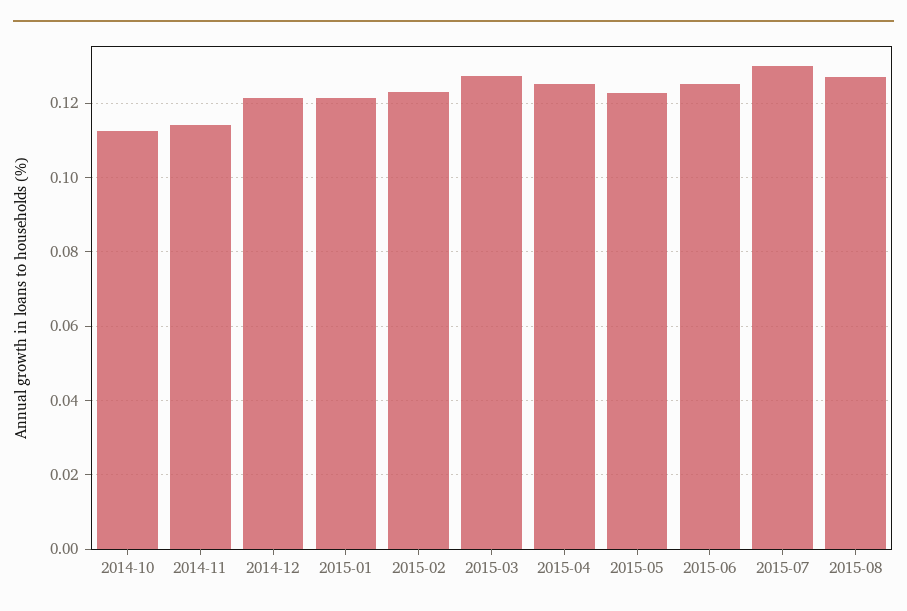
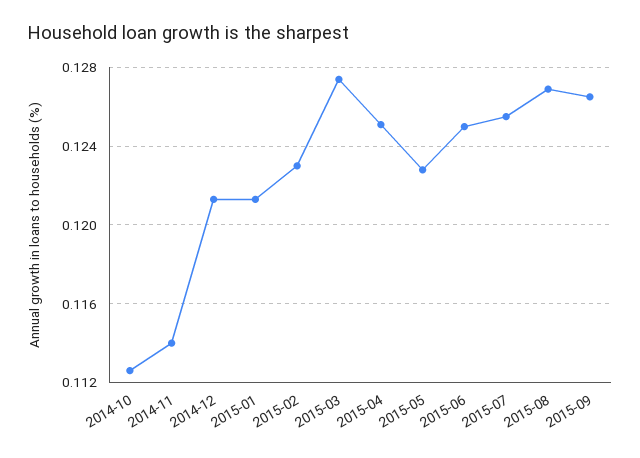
2015-07: 0.13 -> 0.1255
2015-09: none -> 0.1265

